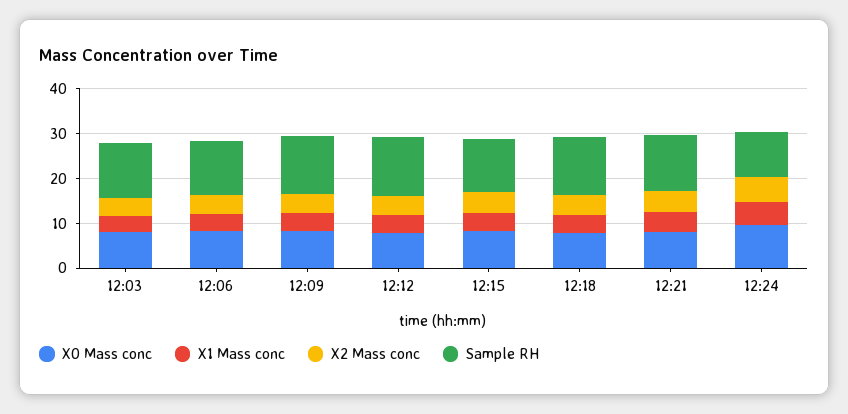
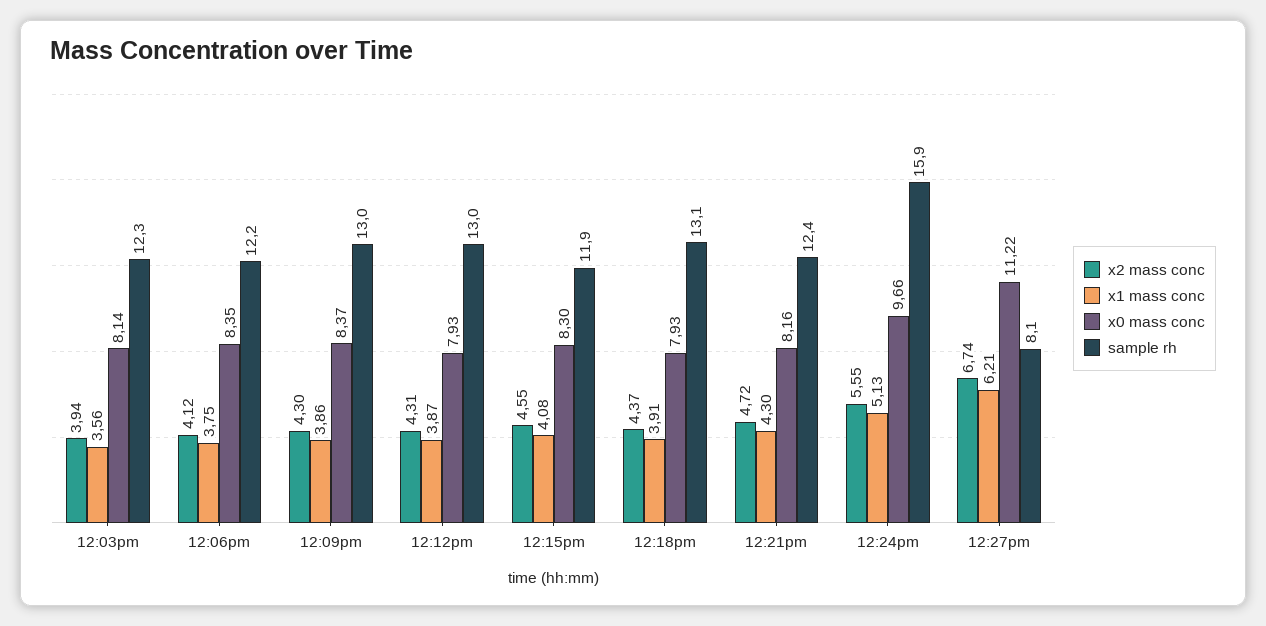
Sample RH, 12:24: 10 -> 15.9
X2 Mass conc, 12:27pm: none -> 6.74
X1 Mass conc, 12:27pm: none -> 6.21
X0 Mass conc, 12:27pm: none -> 11.22
Sample RH, 12:27pm: none -> 8.1

